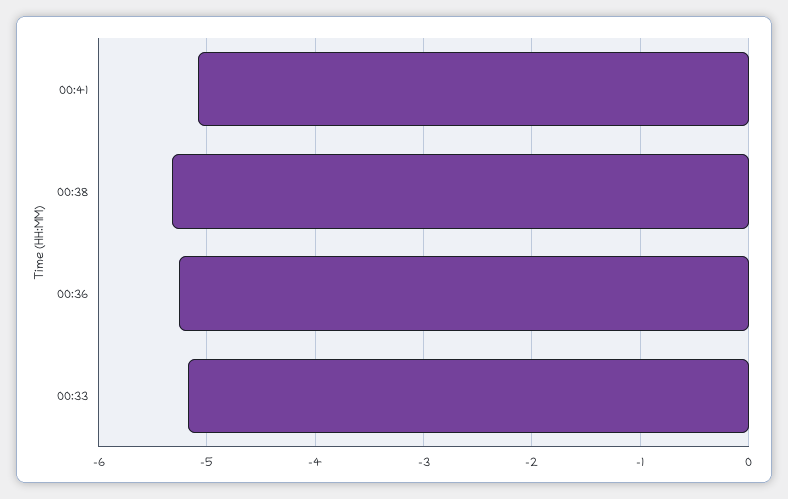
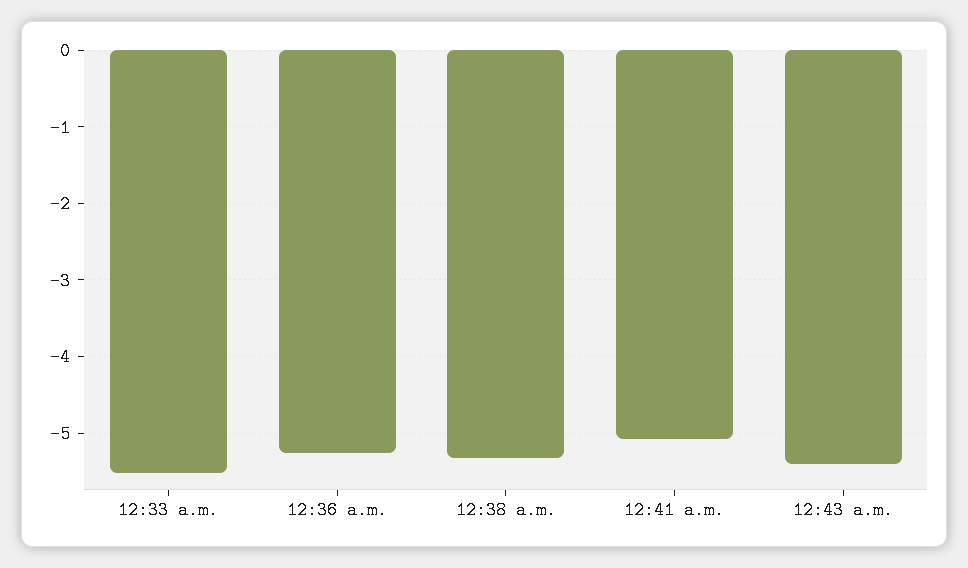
00:33: -5.2 -> -5.5
12:43 a.m.: none -> -5.4

